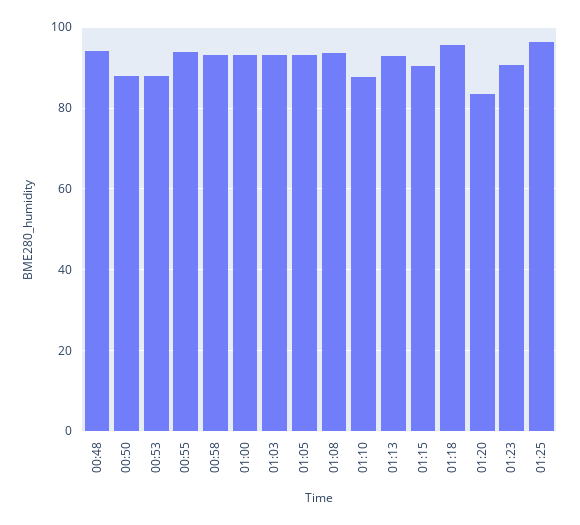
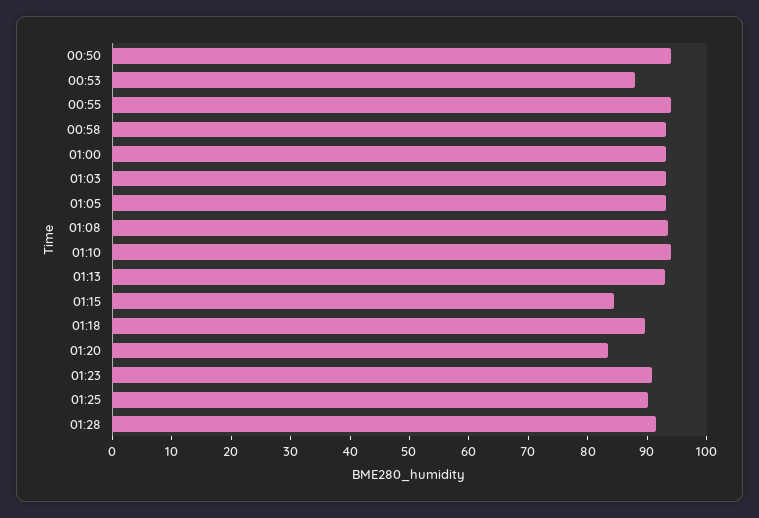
00:48: 94 -> none
00:50: 88 -> 94
01:10: 88 -> 94
01:15: 90 -> 84
01:18: 96 -> 90
01:25: 96 -> 90
01:28: none -> 92

